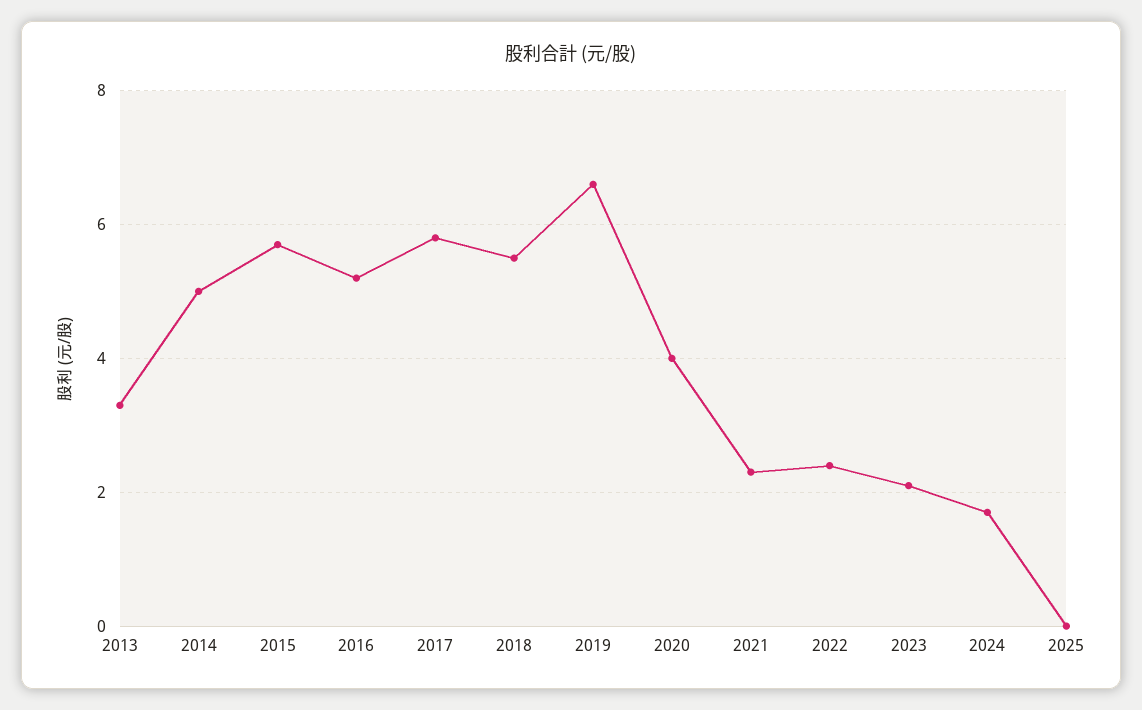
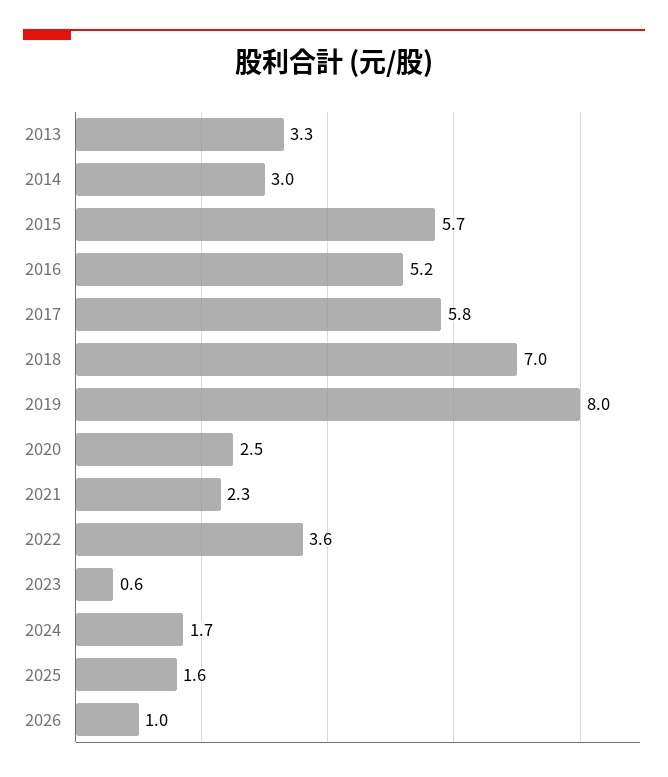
2014: 5 -> 3
2018: 5.5 -> 7
2019: 6.5 -> 8
2020: 4 -> 2.5
2022: 2.5 -> 3.6
2023: 2 -> 0.6
2025: 0 -> 1.6
2026: none -> 1

